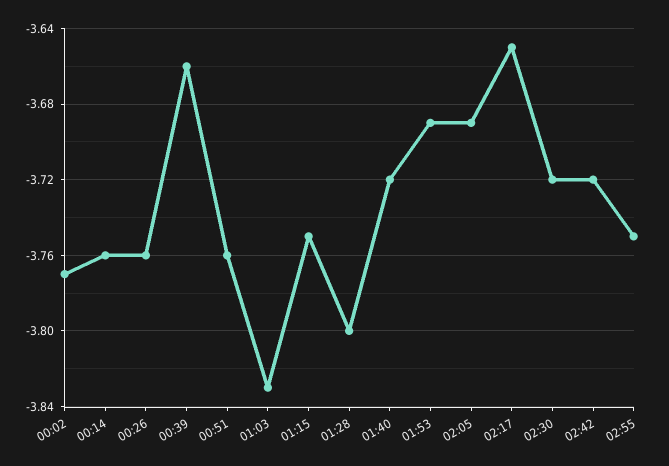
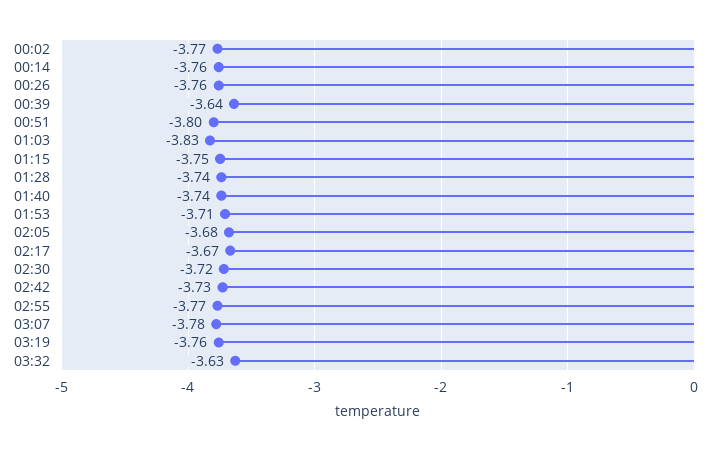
00:39: -3.66 -> -3.64
00:51: -3.76 -> -3.8
01:28: -3.8 -> -3.74
01:40: -3.72 -> -3.74
01:53: -3.69 -> -3.71
02:05: -3.69 -> -3.68
02:17: -3.65 -> -3.67
02:42: -3.72 -> -3.73
02:55: -3.75 -> -3.77
03:07: none -> -3.78
03:19: none -> -3.76
03:32: none -> -3.63

